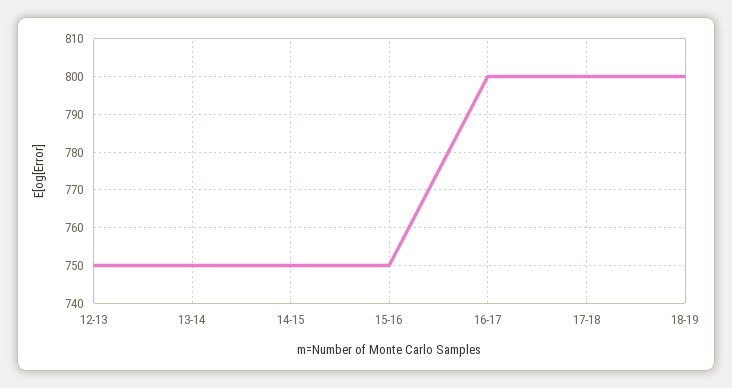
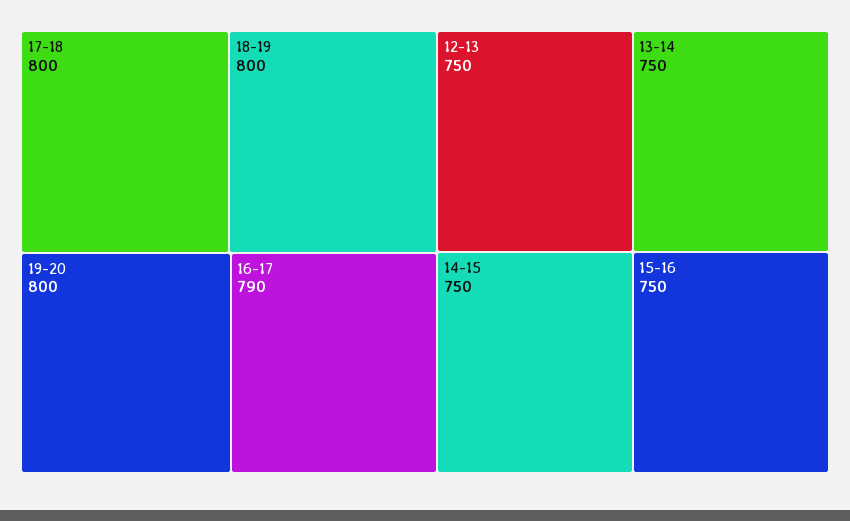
16-17: 800 -> 790
19-20: none -> 800

